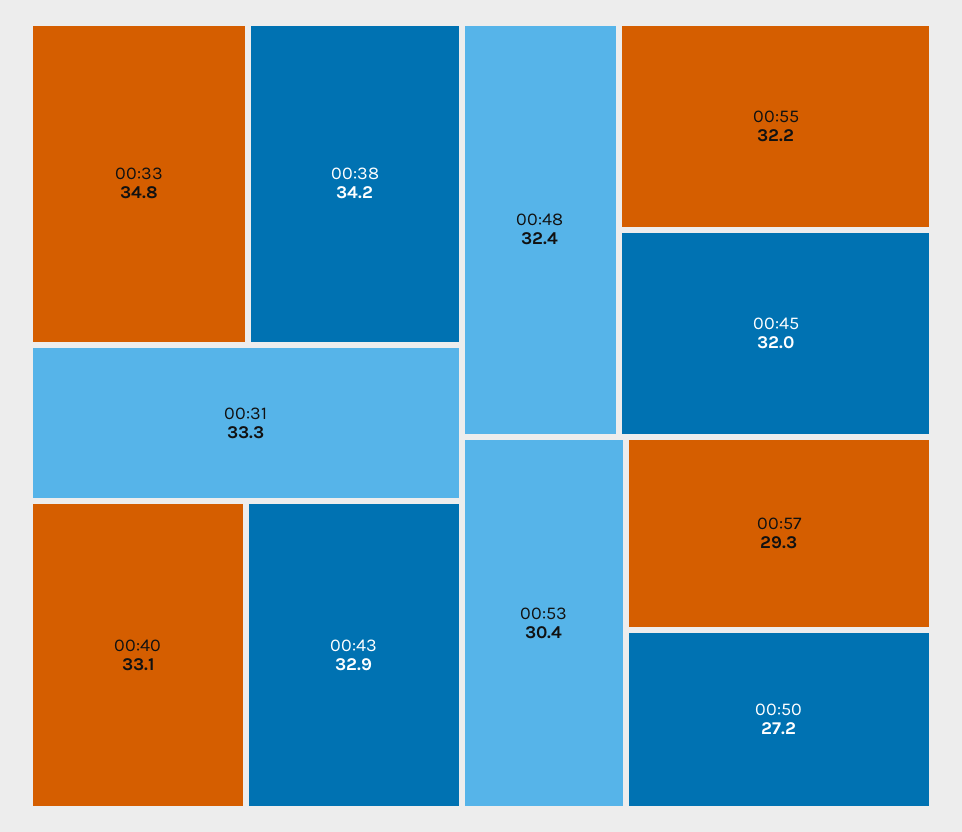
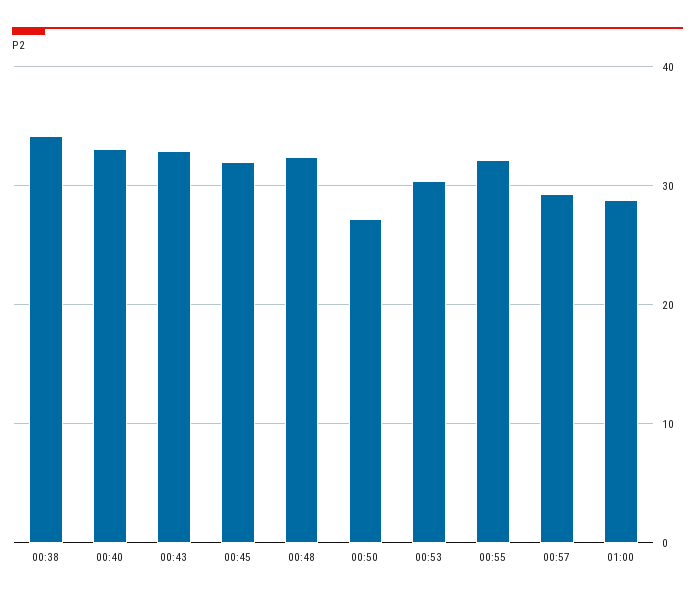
00:33: 34.8 -> none
00:31: 33.3 -> none
01:00: none -> 29

